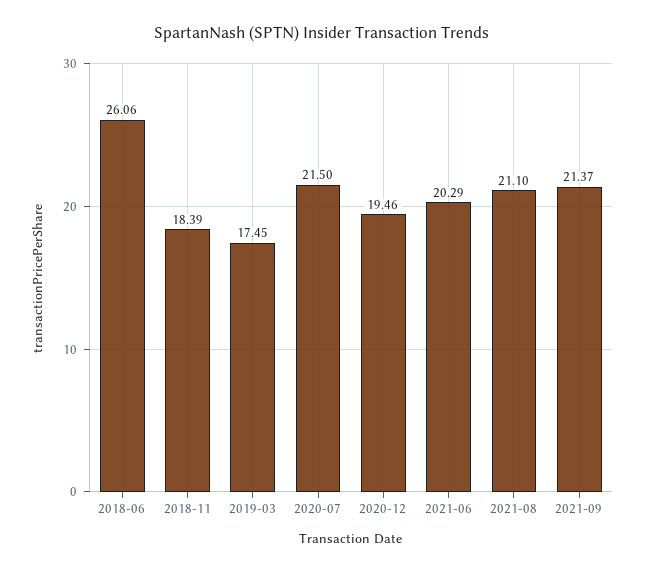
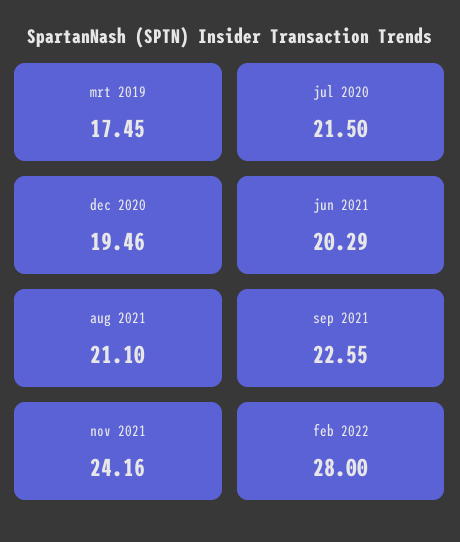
2018-06: 26.06 -> none
2018-11: 18.39 -> none
2021-09: 21.37 -> 22.55
nov 2021: none -> 24.16
feb 2022: none -> 28

